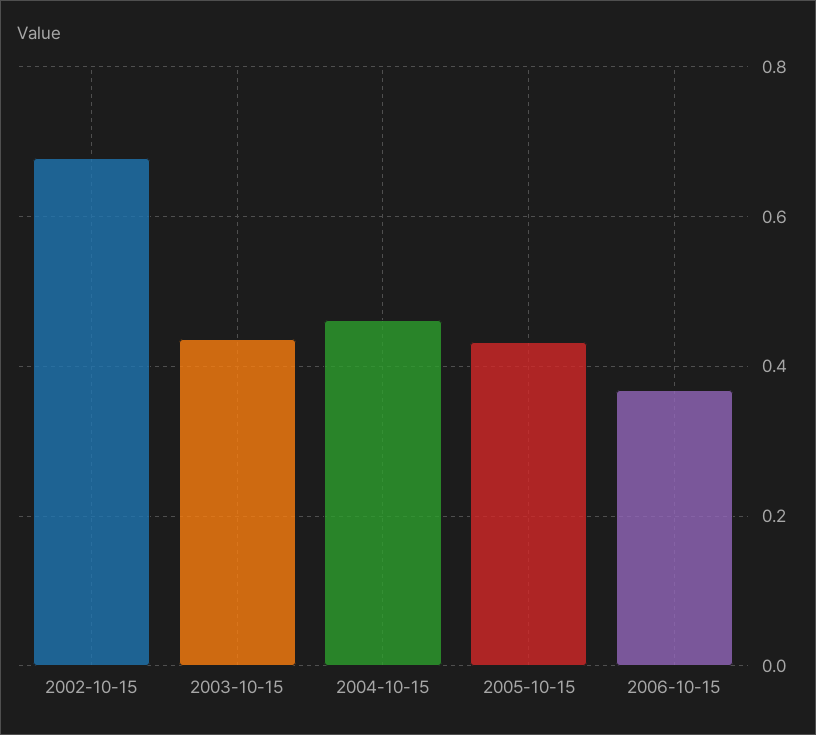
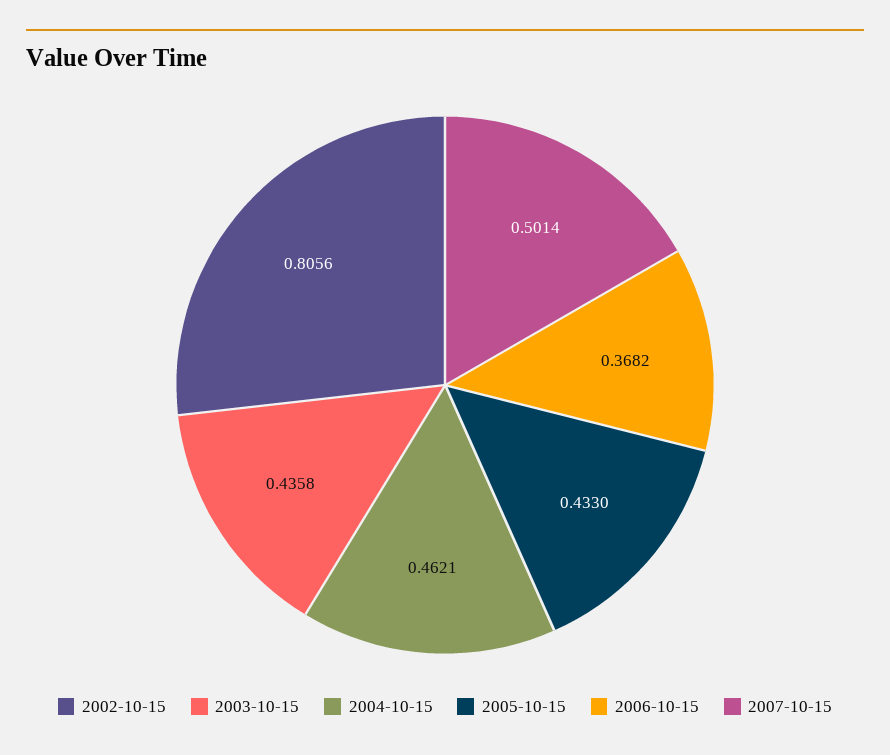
2002-10-15: 0.68 -> 0.8056
2007-10-15: none -> 0.5014

